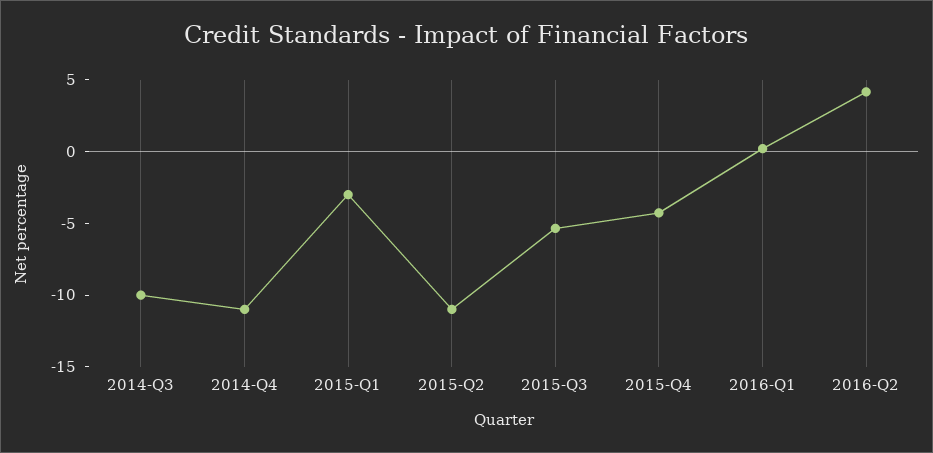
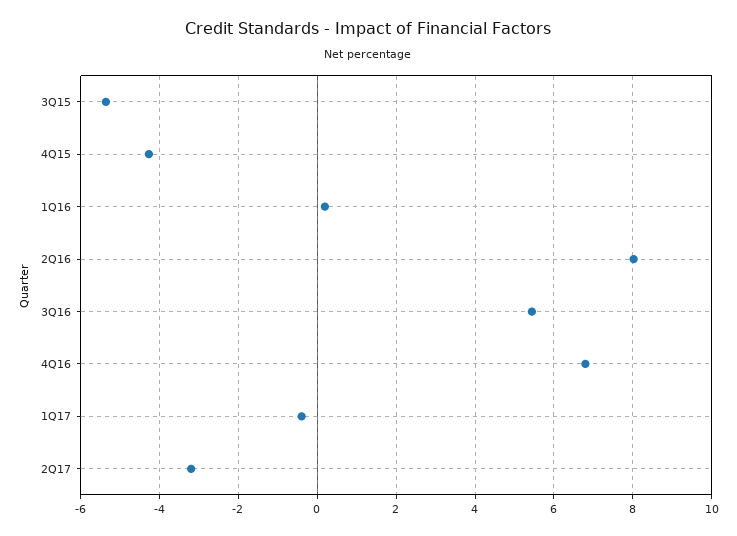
2014-Q3: -10 -> none
2014-Q4: -11 -> none
2015-Q1: -3 -> none
2015-Q2: -11 -> none
2016-Q2: 4 -> 8
3Q16: none -> 5.4
4Q16: none -> 6.8
1Q17: none -> -0.4
2Q17: none -> -3.2

